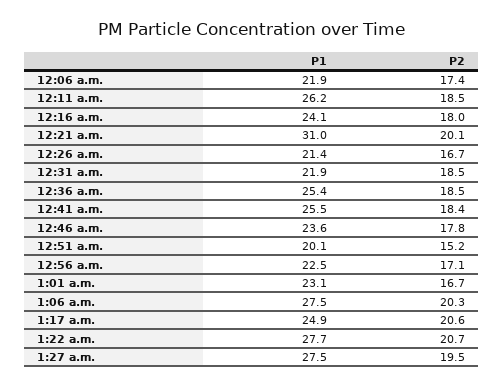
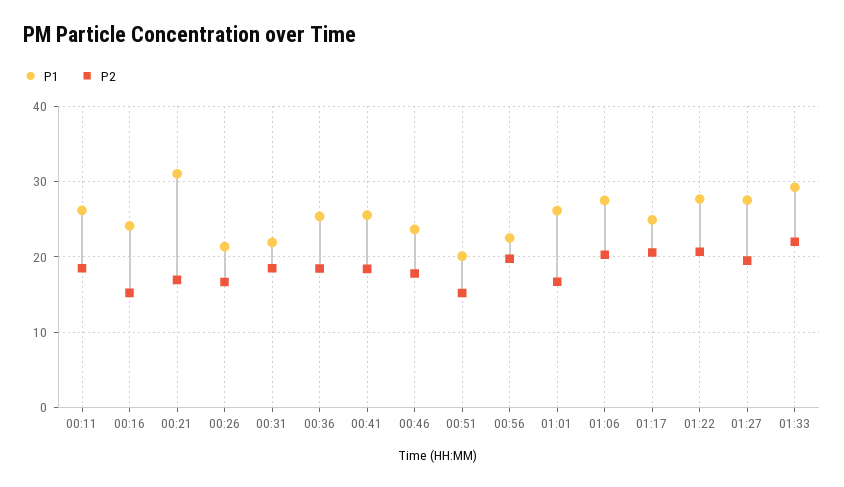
P1, 12:06 a.m.: 21.9 -> none
P2, 12:06 a.m.: 17.4 -> none
P2, 12:16 a.m.: 18 -> 15
P2, 12:21 a.m.: 20.1 -> 17
P2, 12:56 a.m.: 17.1 -> 20
P1, 1:01 a.m.: 23.1 -> 26
P1, 01:33: none -> 29
P2, 01:33: none -> 22

